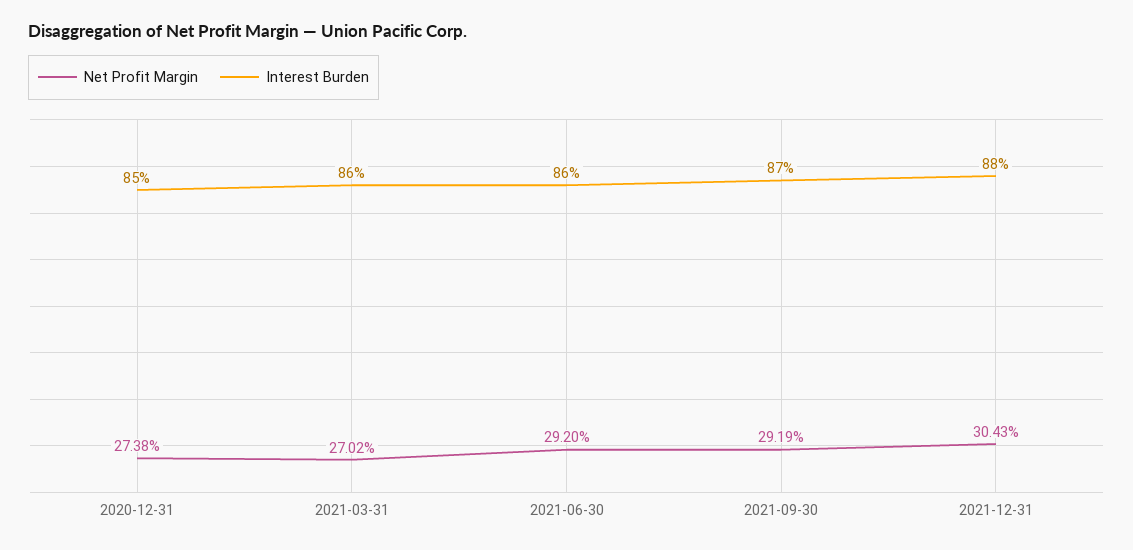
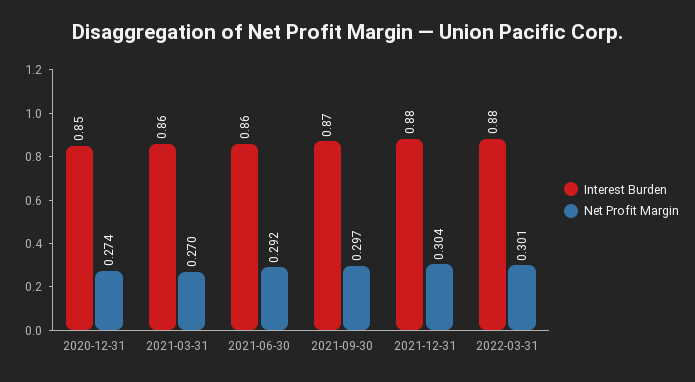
Net Profit Margin, 2021-09-30: 0.2919 -> 0.297
Interest Burden, 2022-03-31: none -> 0.88
Net Profit Margin, 2022-03-31: none -> 0.301

